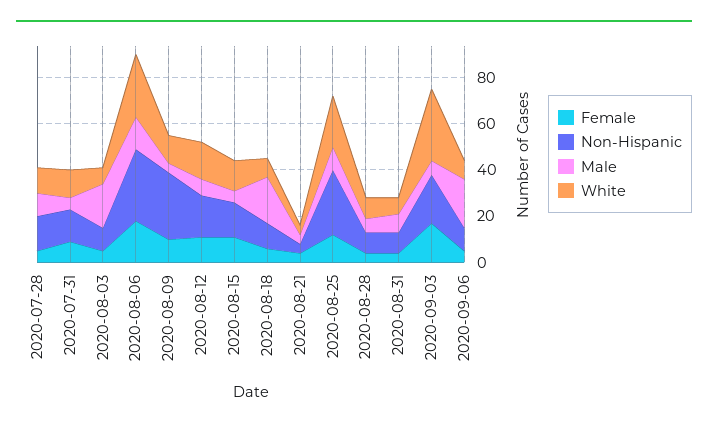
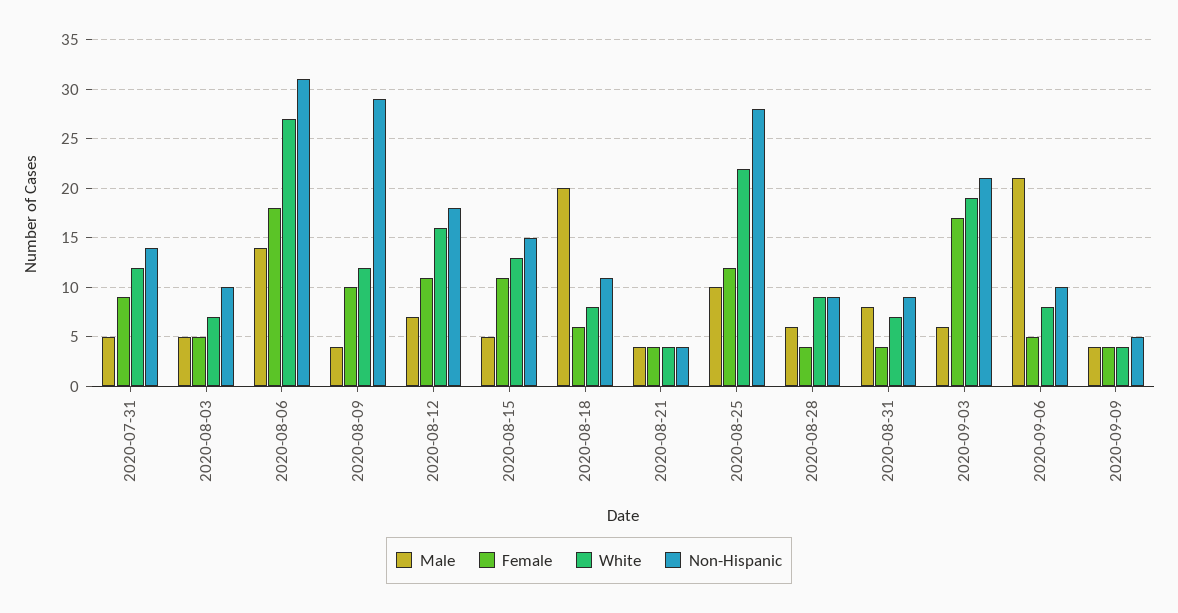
Female, 2020-07-28: 5 -> none
Non-Hispanic, 2020-07-28: 15 -> none
Male, 2020-07-28: 10 -> none
White, 2020-07-28: 10 -> none
Male, 2020-08-03: 20 -> 5
White, 2020-09-03: 30 -> 19
Male, 2020-09-09: none -> 4
Female, 2020-09-09: none -> 4
White, 2020-09-09: none -> 4
Non-Hispanic, 2020-09-09: none -> 5

